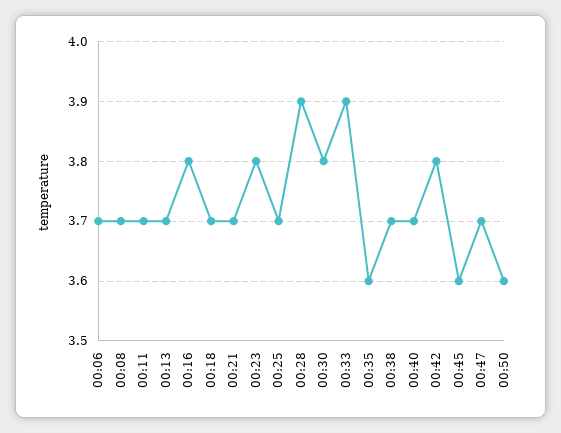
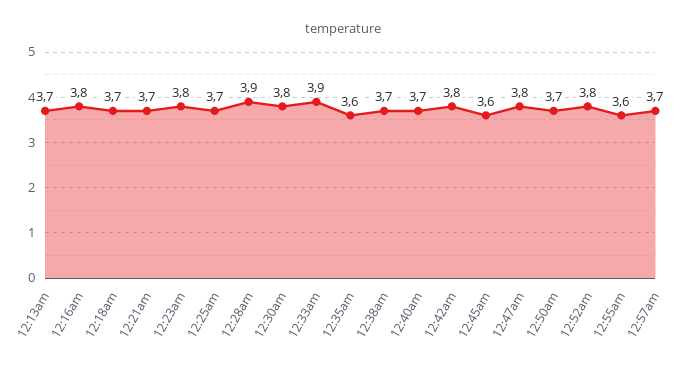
00:06: 3.7 -> none
00:08: 3.7 -> none
00:11: 3.7 -> none
00:47: 3.7 -> 3.8
00:50: 3.6 -> 3.7
12:52am: none -> 3.8
12:55am: none -> 3.6
12:57am: none -> 3.7

